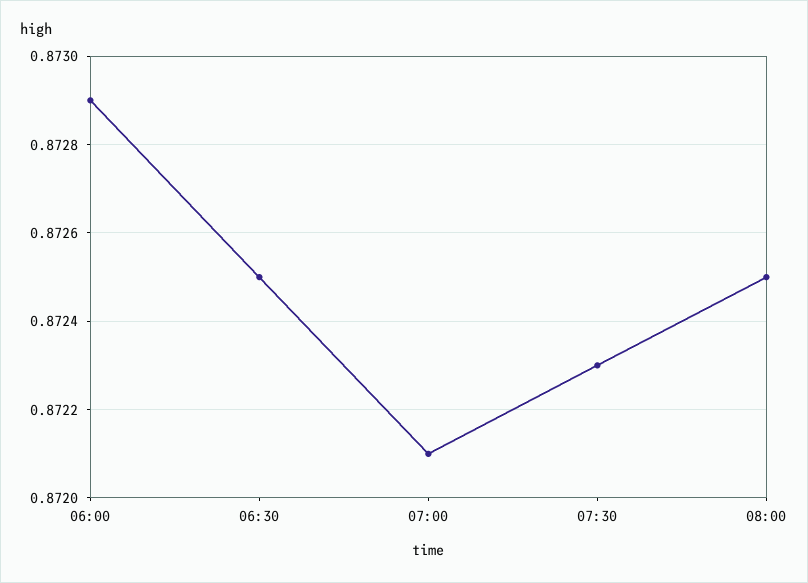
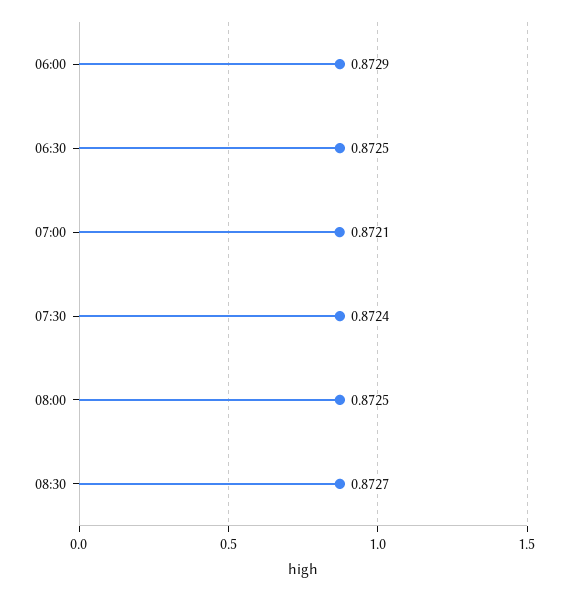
07:30: 0.8723 -> 0.8724
08:30: none -> 0.8727

